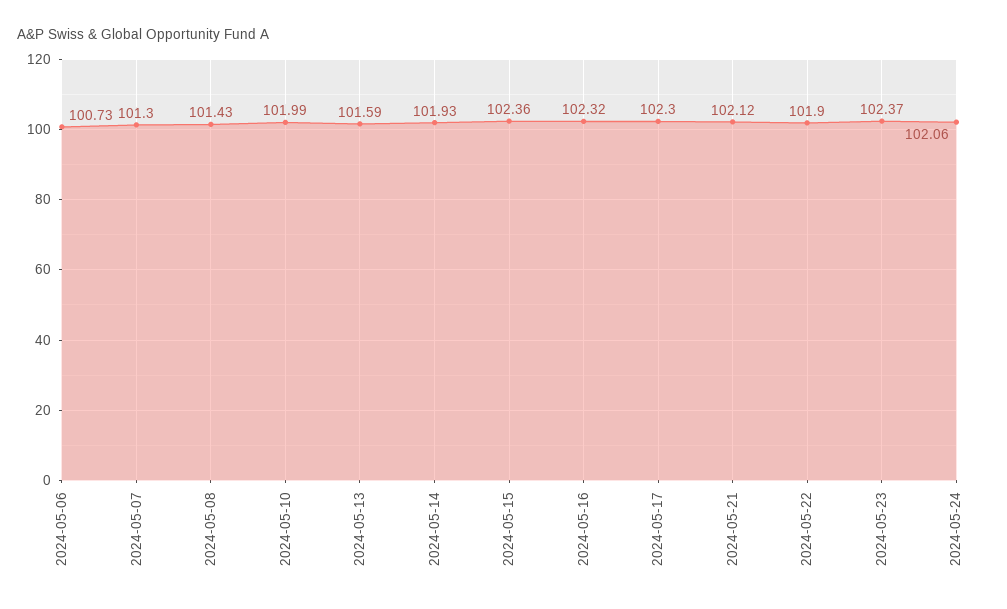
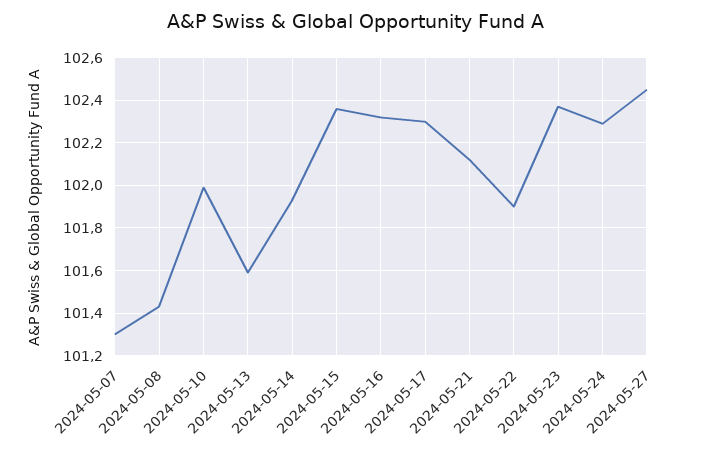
2024-05-06: 100.73 -> none
2024-05-24: 102.06 -> 102.3
2024-05-27: none -> 102.45

